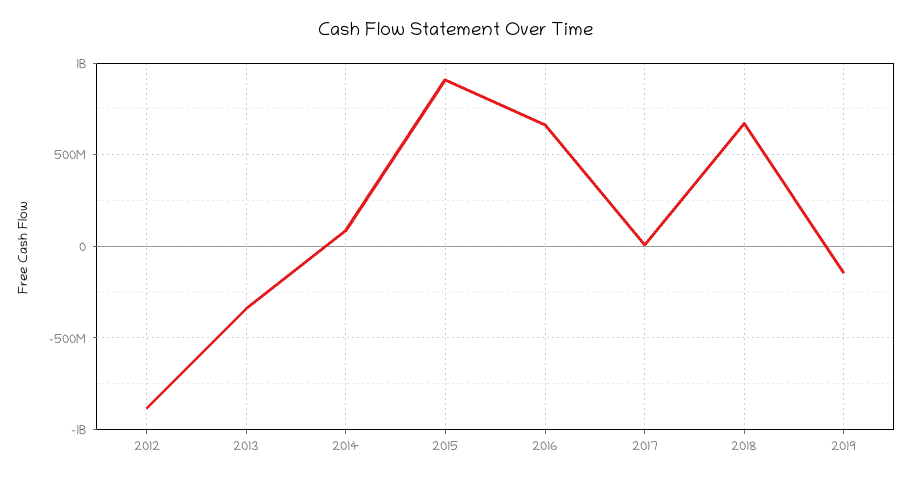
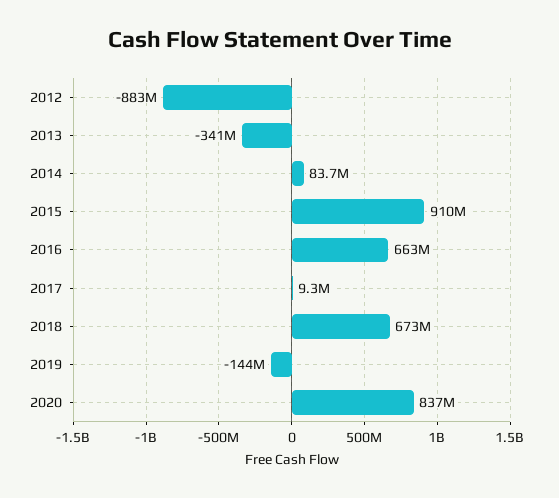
2020: none -> 837000000

